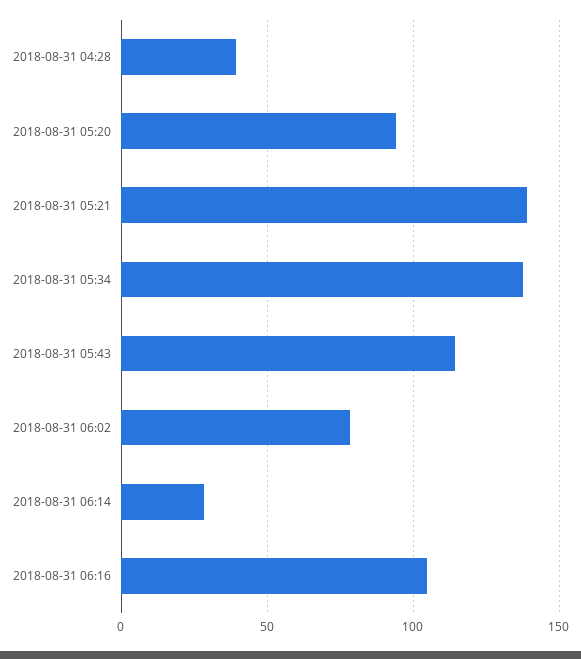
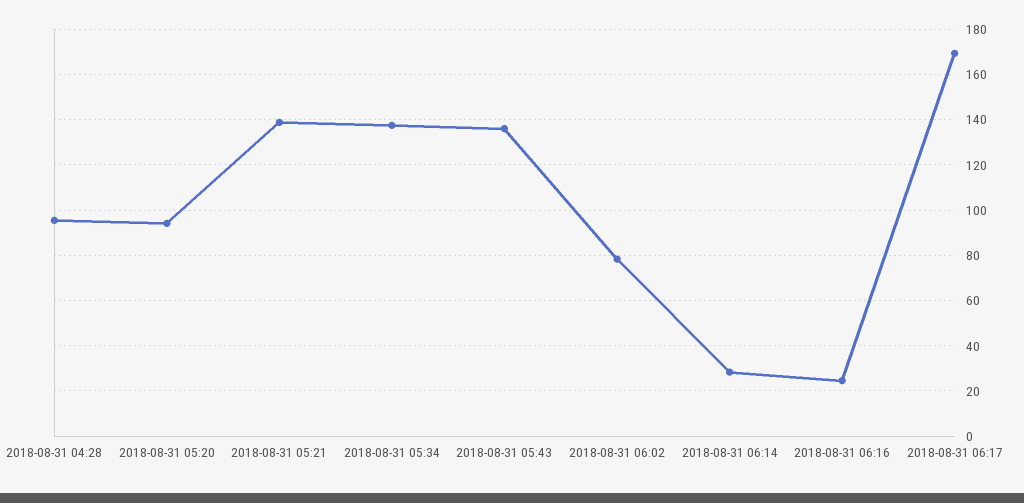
2018-08-31 04:28: 40 -> 95
2018-08-31 05:43: 115 -> 135
2018-08-31 06:16: 105 -> 25
2018-08-31 06:17: none -> 170

